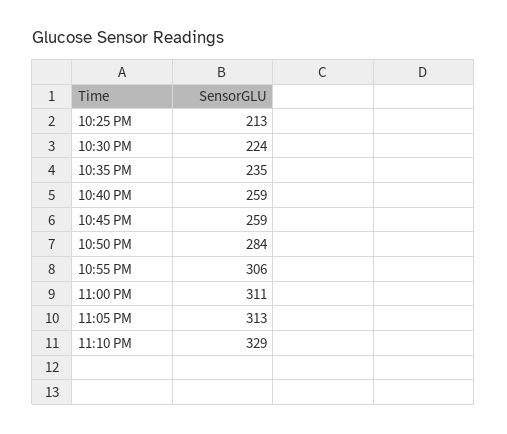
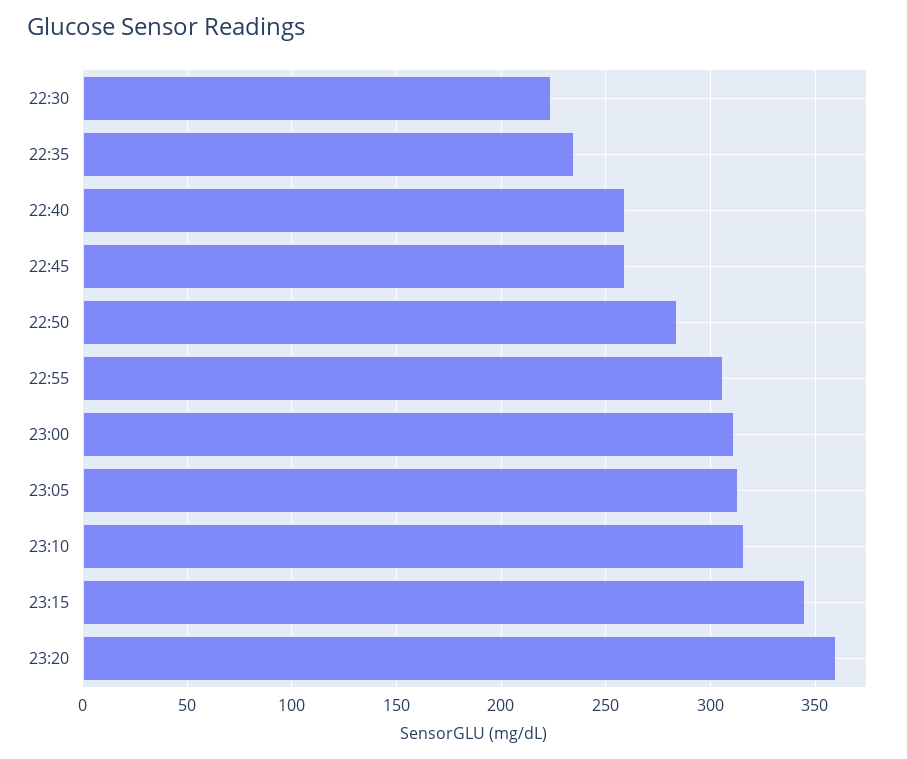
10:25 PM: 213 -> none
11:10 PM: 329 -> 315
23:15: none -> 345
23:20: none -> 360

